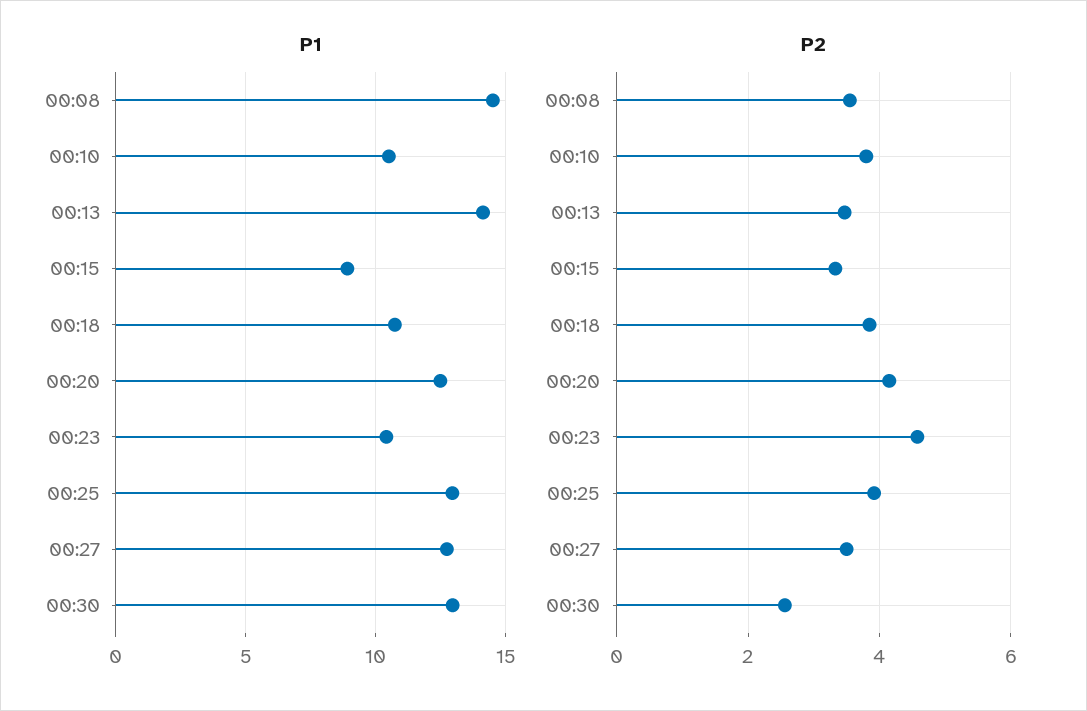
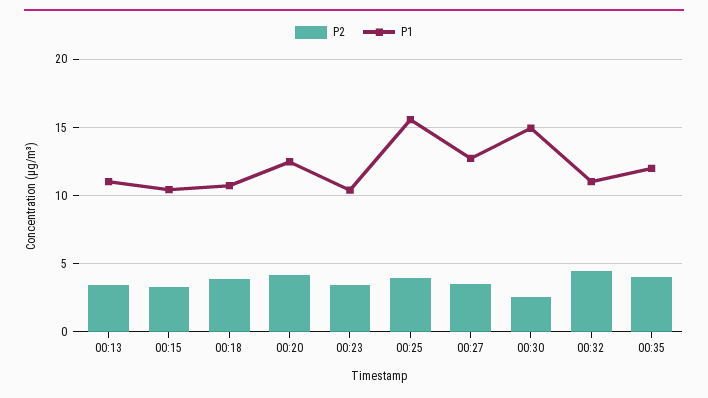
P1, 00:08: 14.5 -> none
P1, 00:10: 10.5 -> none
P1, 00:13: 14 -> 11
P1, 00:15: 9 -> 10.5
P1, 00:25: 13 -> 15.5
P1, 00:30: 13 -> 15
P2, 00:08: 3.6 -> none
P2, 00:10: 3.8 -> none
P2, 00:23: 4.6 -> 3.5
P2, 00:32: none -> 4.5
P1, 00:32: none -> 11
P2, 00:35: none -> 4
P1, 00:35: none -> 12

